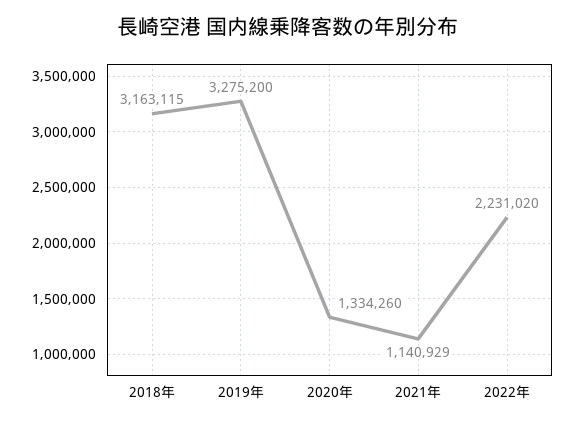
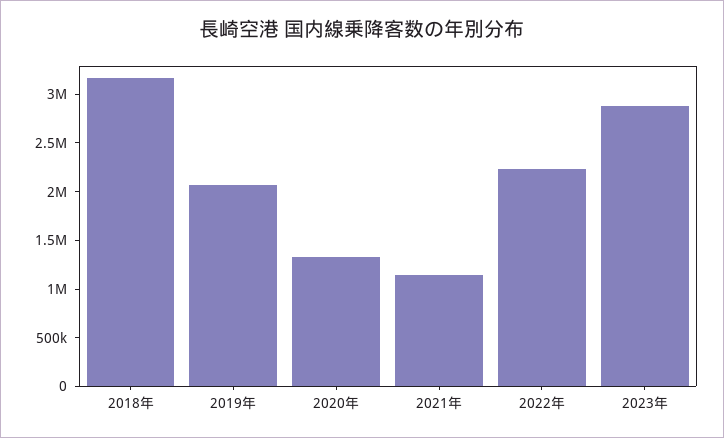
2019年: 3275200 -> 2100000
2023年: none -> 2900000

